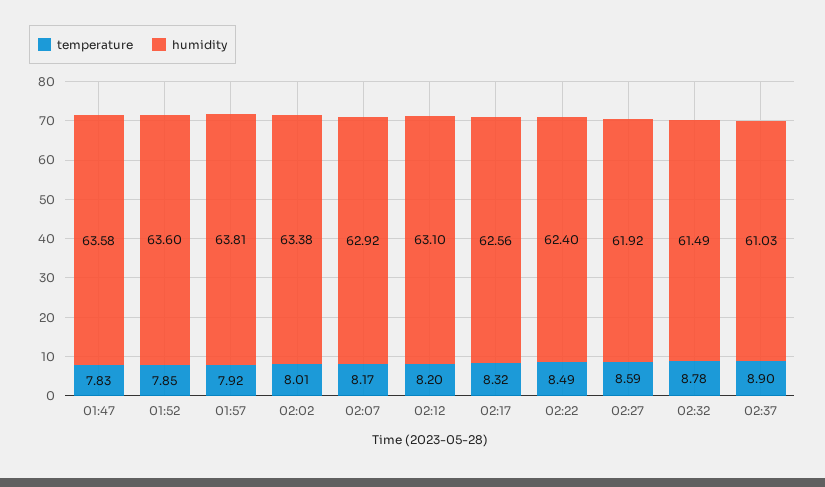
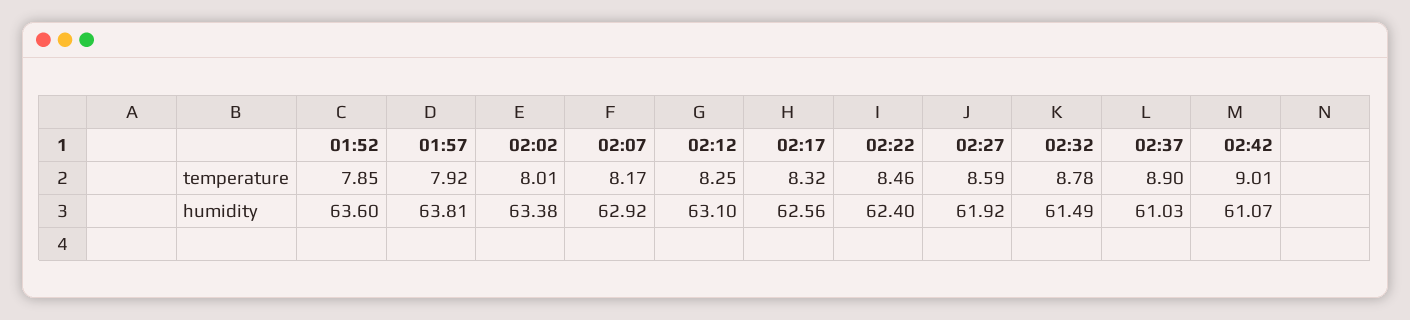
temperature, 01:47: 7.83 -> none
humidity, 01:47: 63.58 -> none
temperature, 02:12: 8.2 -> 8.25
temperature, 02:22: 8.49 -> 8.46
temperature, 02:42: none -> 9.01
humidity, 02:42: none -> 61.07

